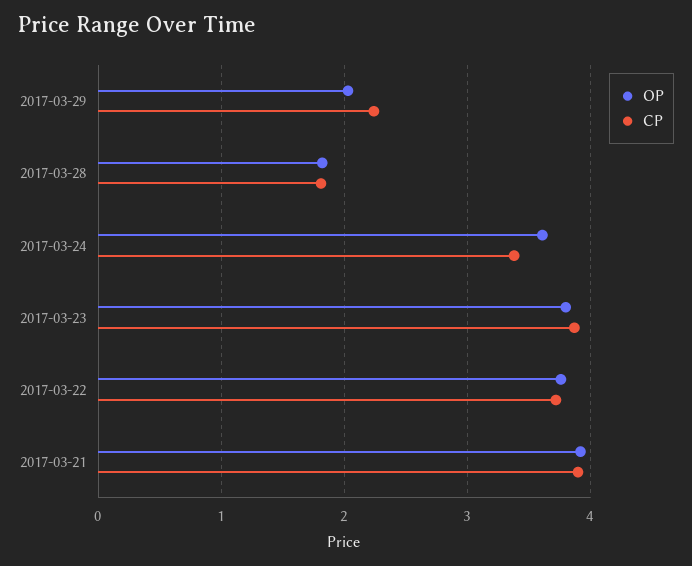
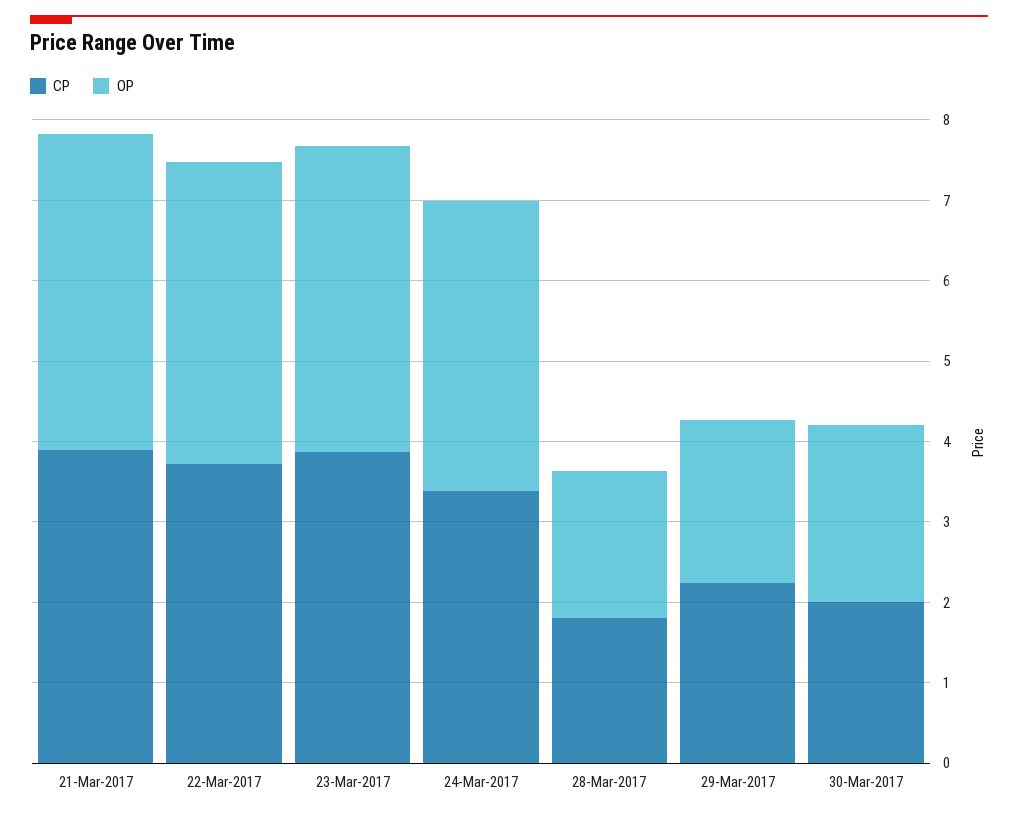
CP, 30-Mar-2017: none -> 2
OP, 30-Mar-2017: none -> 2.2

